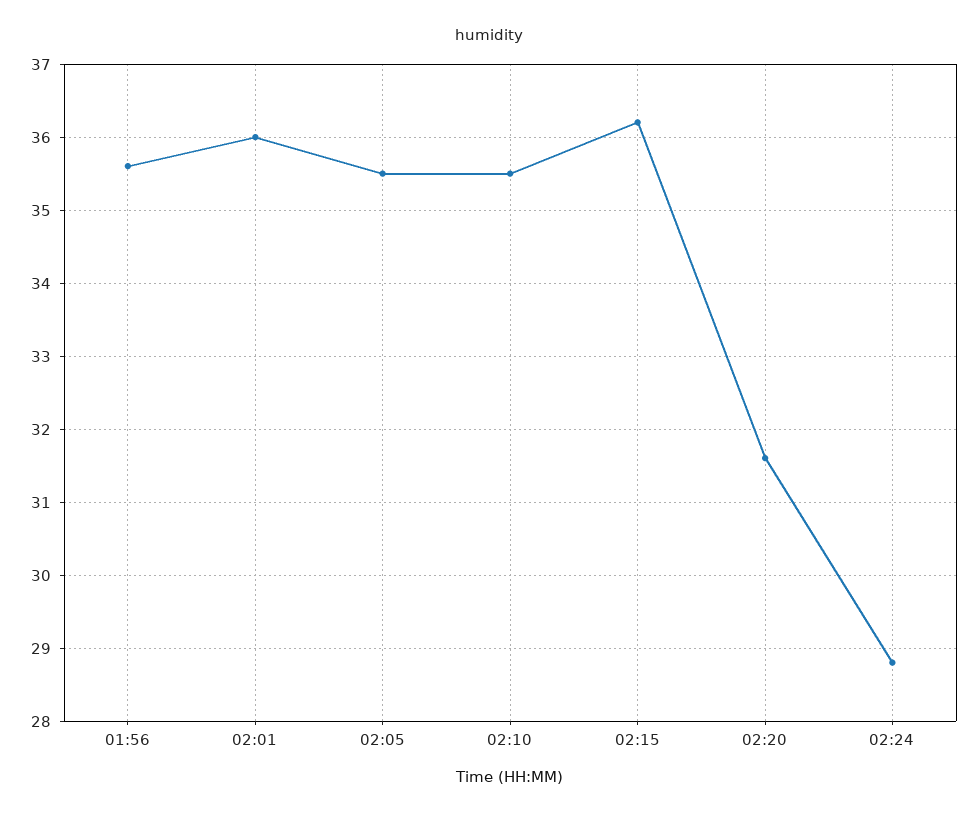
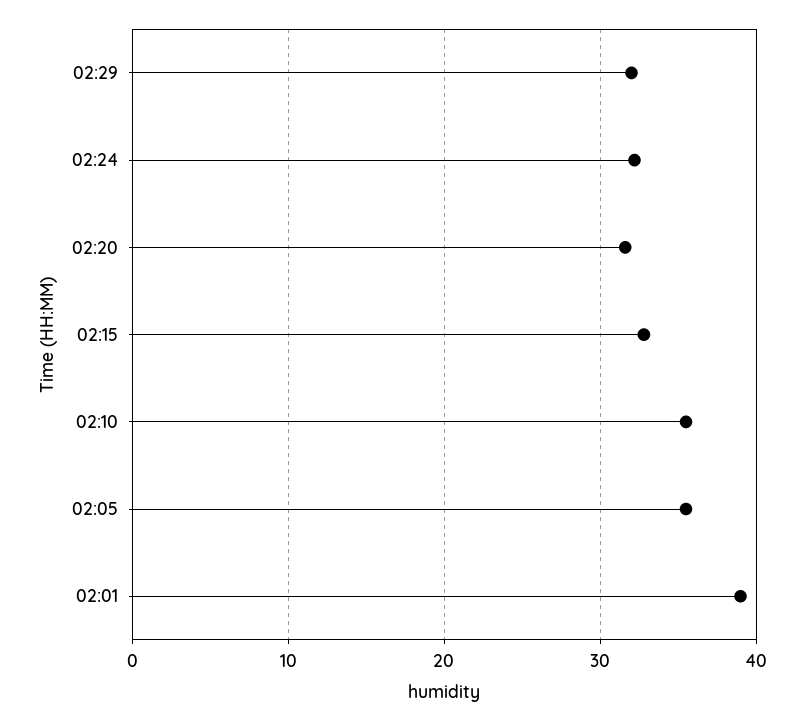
01:56: 35.6 -> none
02:01: 36 -> 39
02:15: 36.2 -> 33
02:24: 28.8 -> 32
02:29: none -> 32

